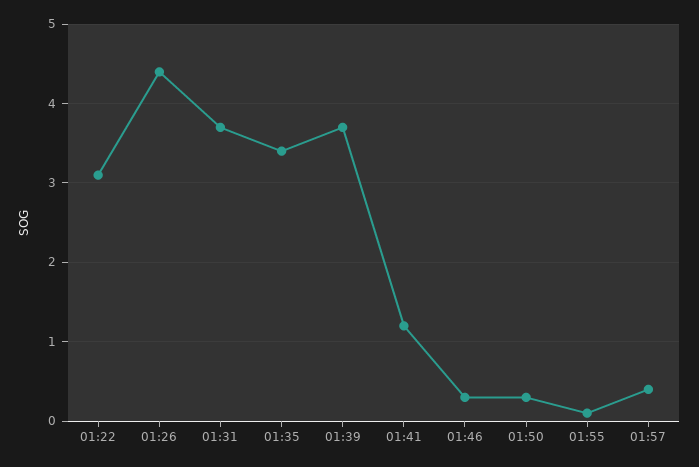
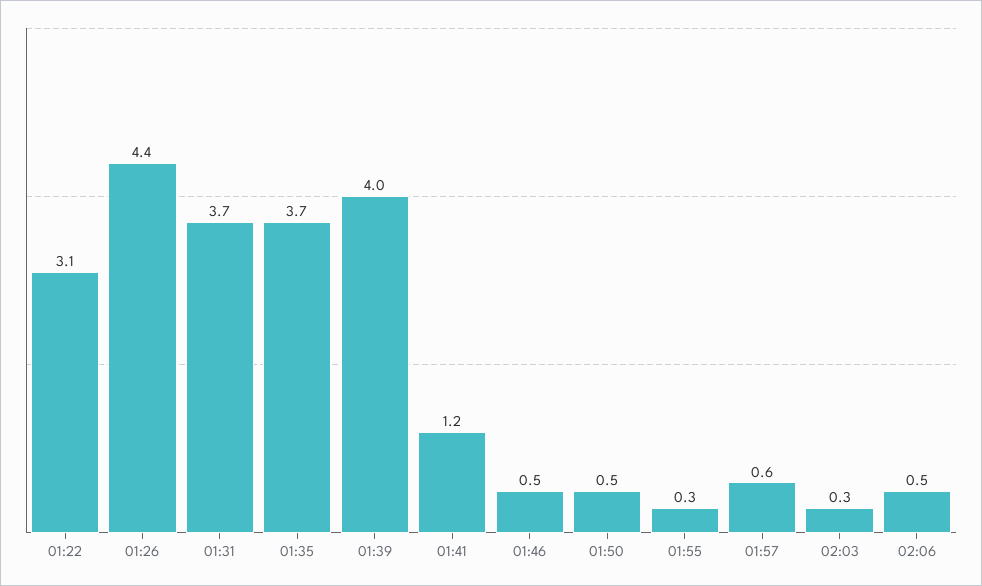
01:35: 3.4 -> 3.7
01:39: 3.7 -> 4
01:46: 0.3 -> 0.5
01:50: 0.3 -> 0.5
01:55: 0.1 -> 0.3
01:57: 0.4 -> 0.6
02:03: none -> 0.3
02:06: none -> 0.5

